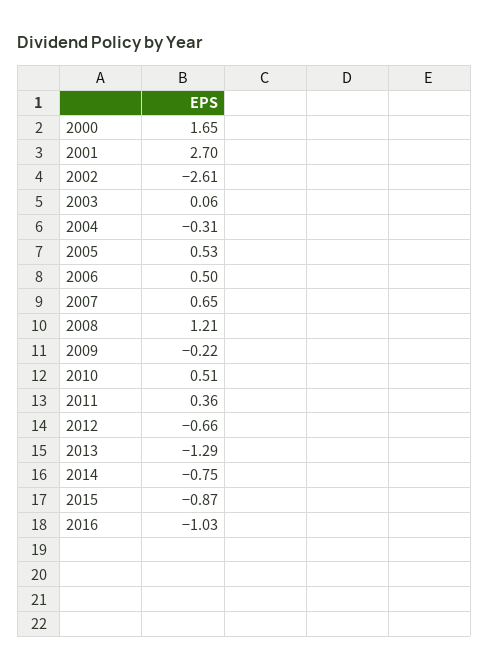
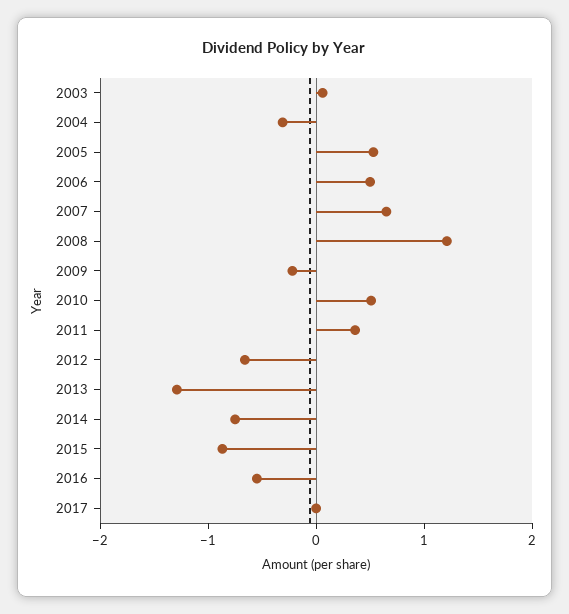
2000: 1.65 -> none
2001: 2.7 -> none
2002: -2.61 -> none
2016: -1.03 -> -0.6
2017: none -> 0

